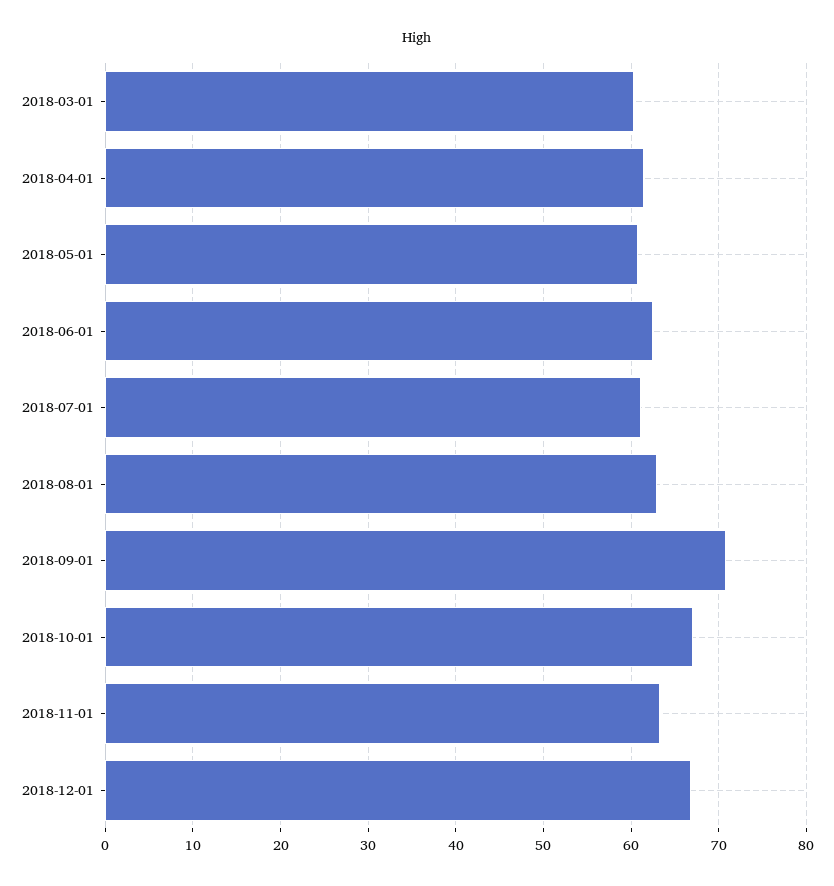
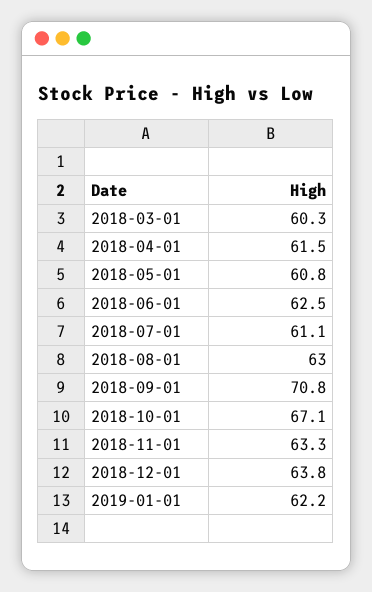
2018-12-01: 67 -> 63.8
2019-01-01: none -> 62.2

